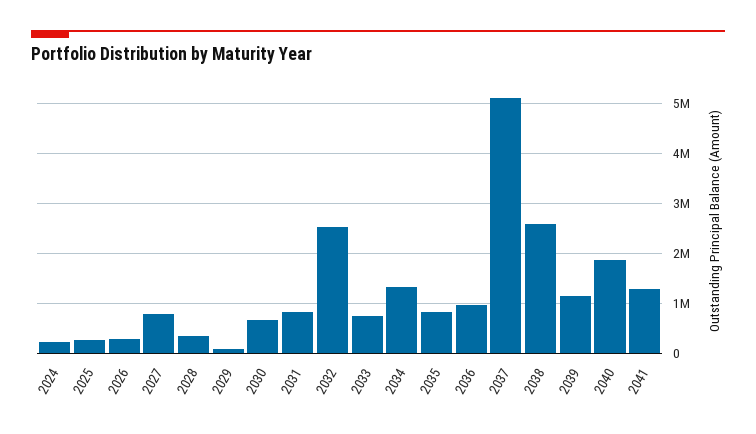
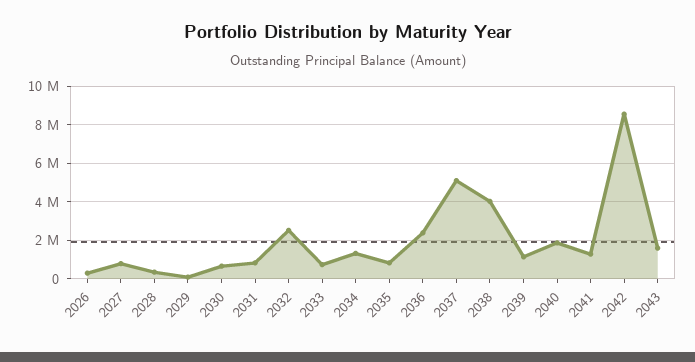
2024: 200000 -> none
2025: 200000 -> none
2036: 1000000 -> 2500000
2038: 2600000 -> 4000000
2042: none -> 8500000
2043: none -> 1500000

